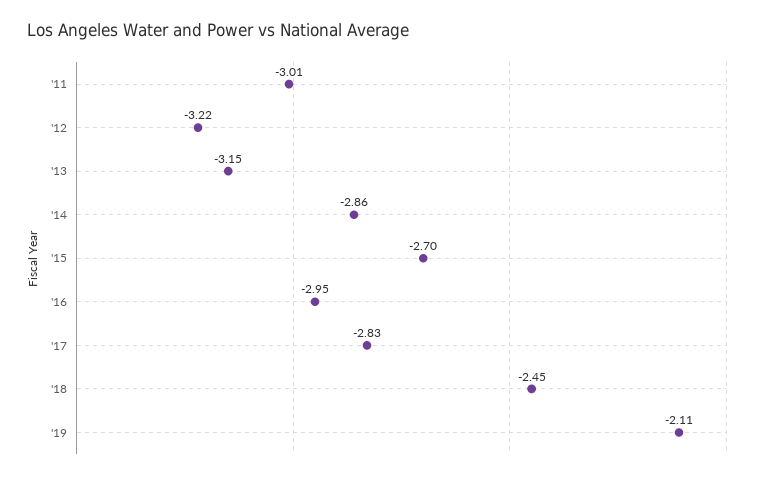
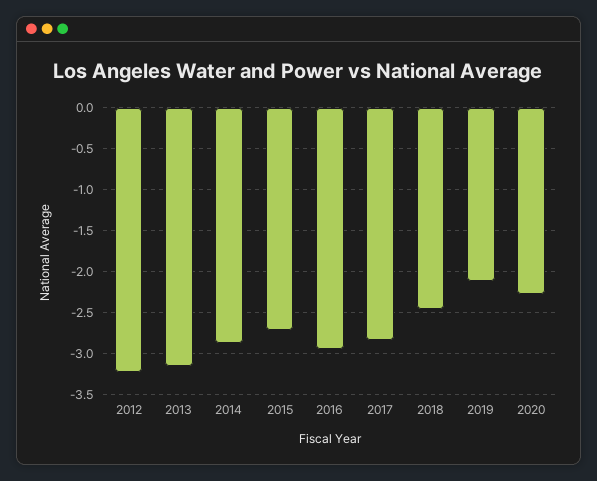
'11: -3.01 -> none
2020: none -> -2.3

